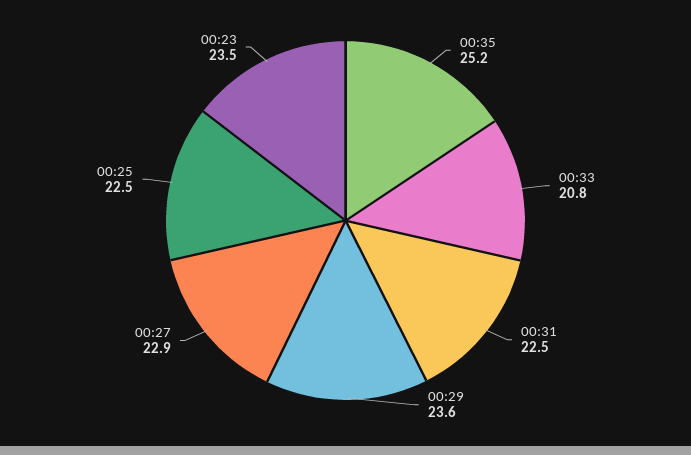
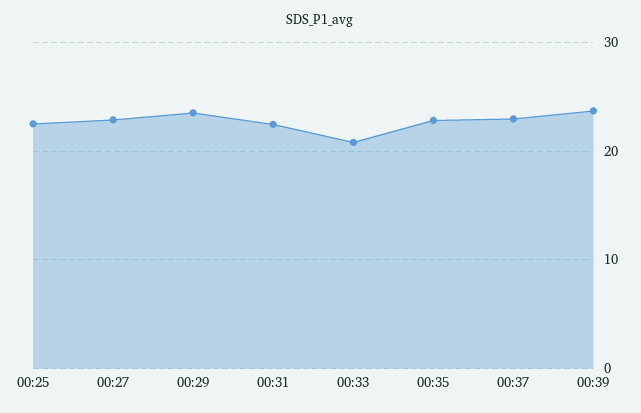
00:35: 25.2 -> 23
00:23: 23.5 -> none
00:37: none -> 23
00:39: none -> 24

